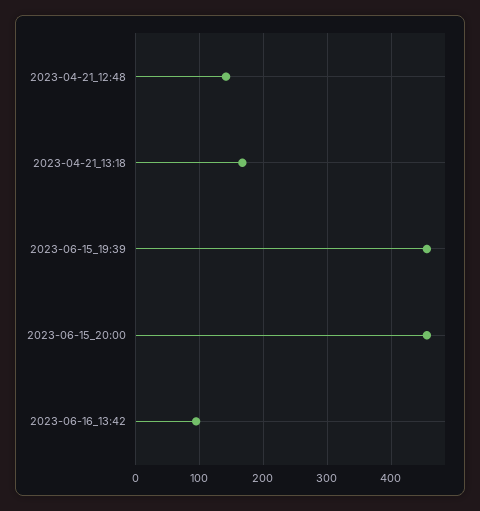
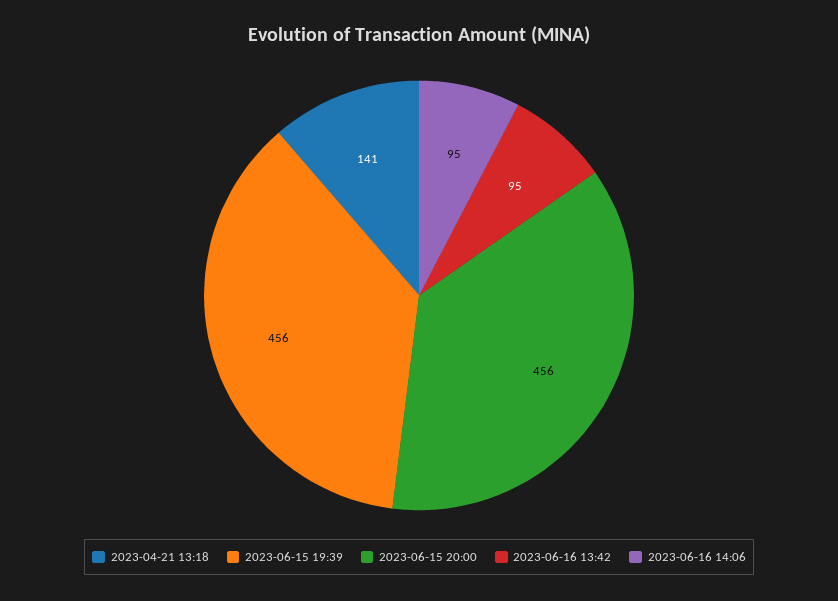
2023-04-21_12:48: 140 -> none
2023-04-21_13:18: 170 -> 141
2023-06-16 14:06: none -> 95

